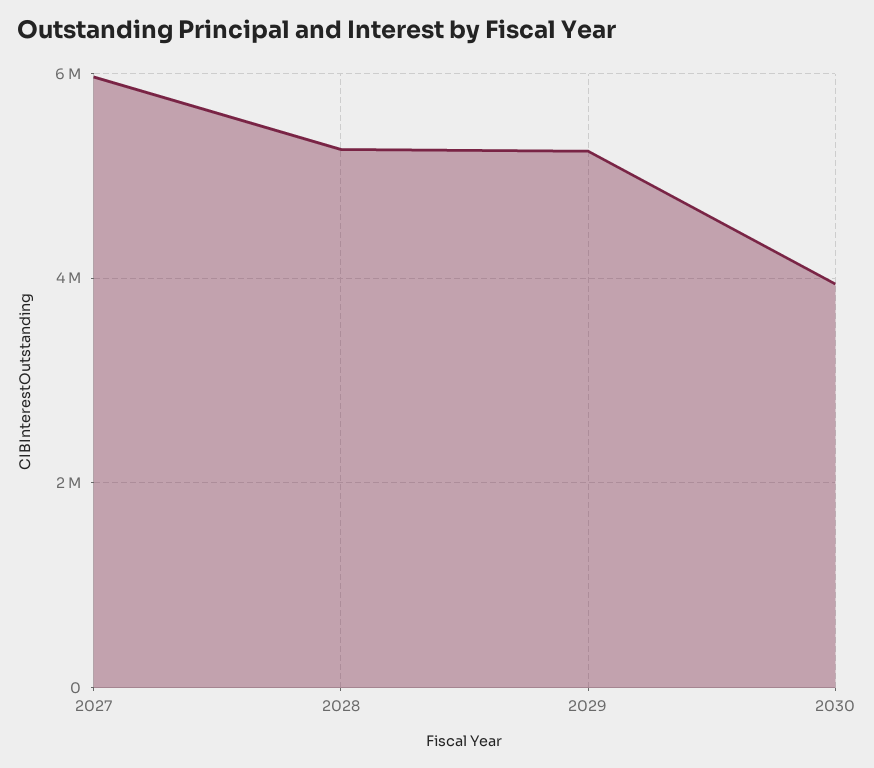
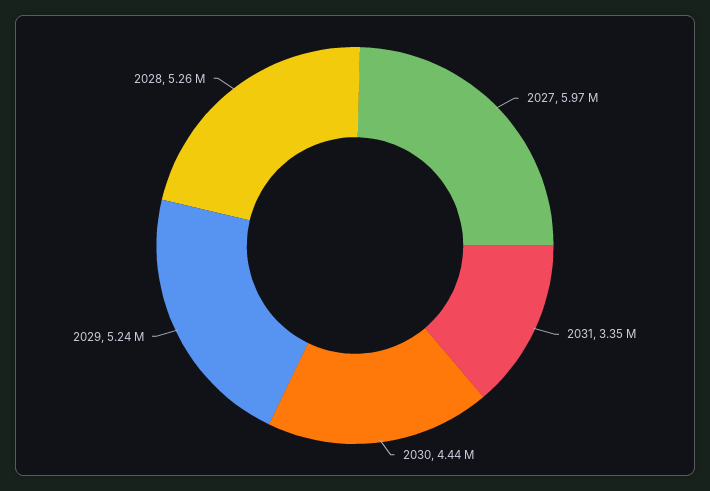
2030: 4000000 -> 4440000
2031: none -> 3350000

